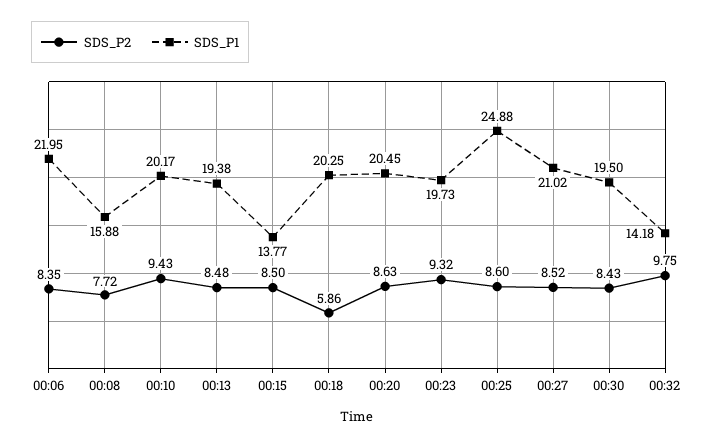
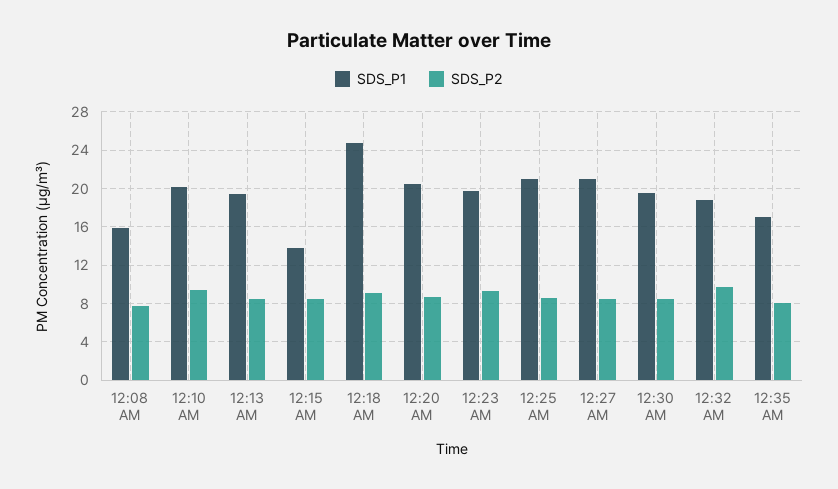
SDS_P2, 00:06: 8.35 -> none
SDS_P1, 00:06: 21.95 -> none
SDS_P2, 00:18: 5.86 -> 9
SDS_P1, 00:18: 20.25 -> 25
SDS_P1, 00:25: 24.88 -> 21
SDS_P1, 00:32: 14.18 -> 19
SDS_P1, 12:35 AM: none -> 17
SDS_P2, 12:35 AM: none -> 8

